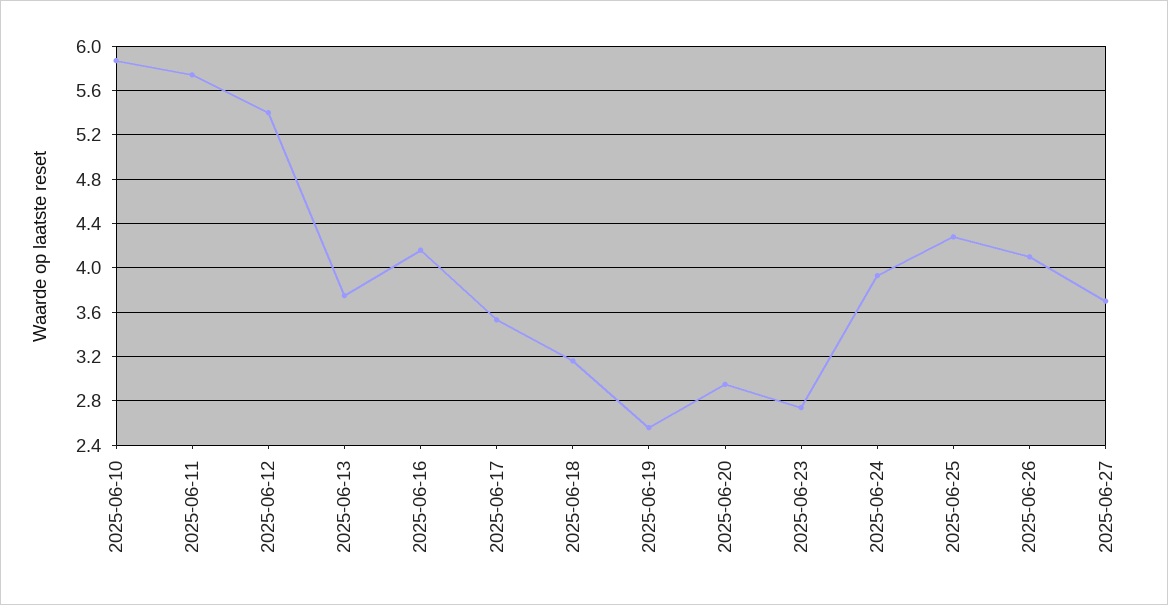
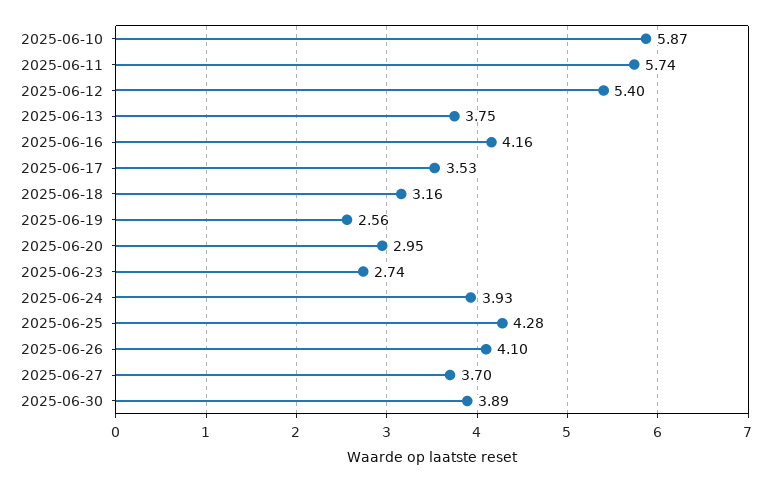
2025-06-30: none -> 3.89

